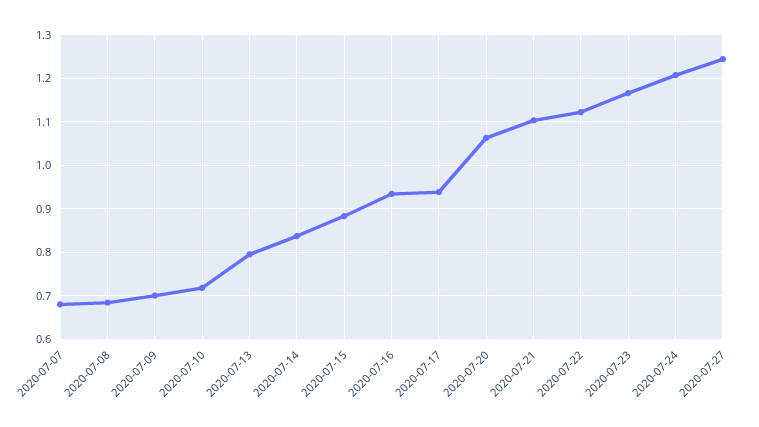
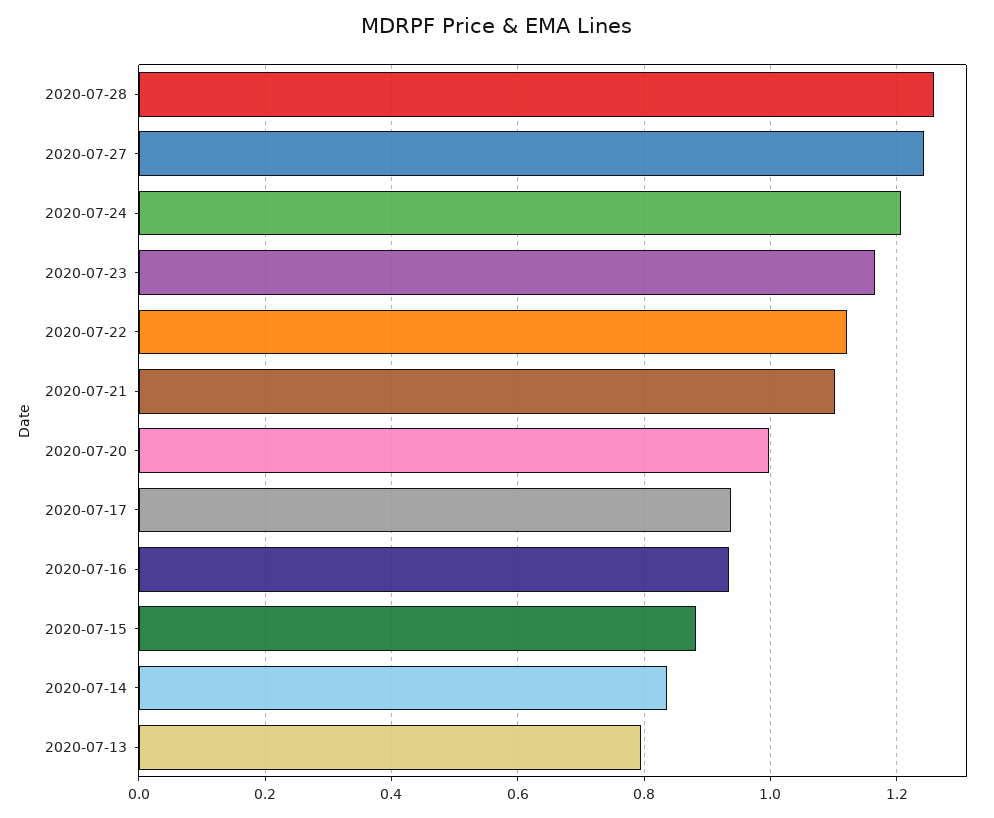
2020-07-07: 0.68 -> none
2020-07-08: 0.68 -> none
2020-07-09: 0.7 -> none
2020-07-10: 0.72 -> none
2020-07-20: 1.06 -> 1
2020-07-28: none -> 1.26

